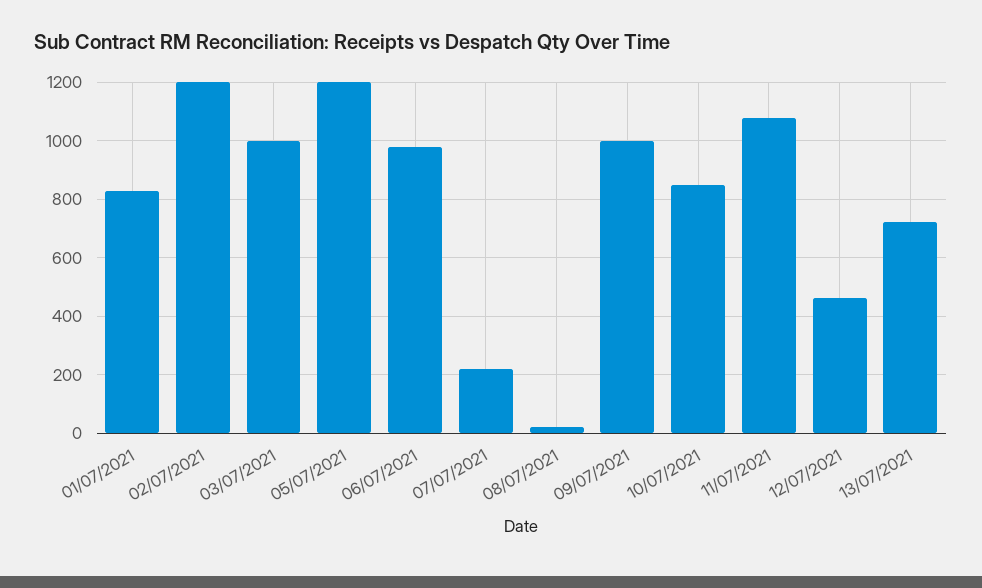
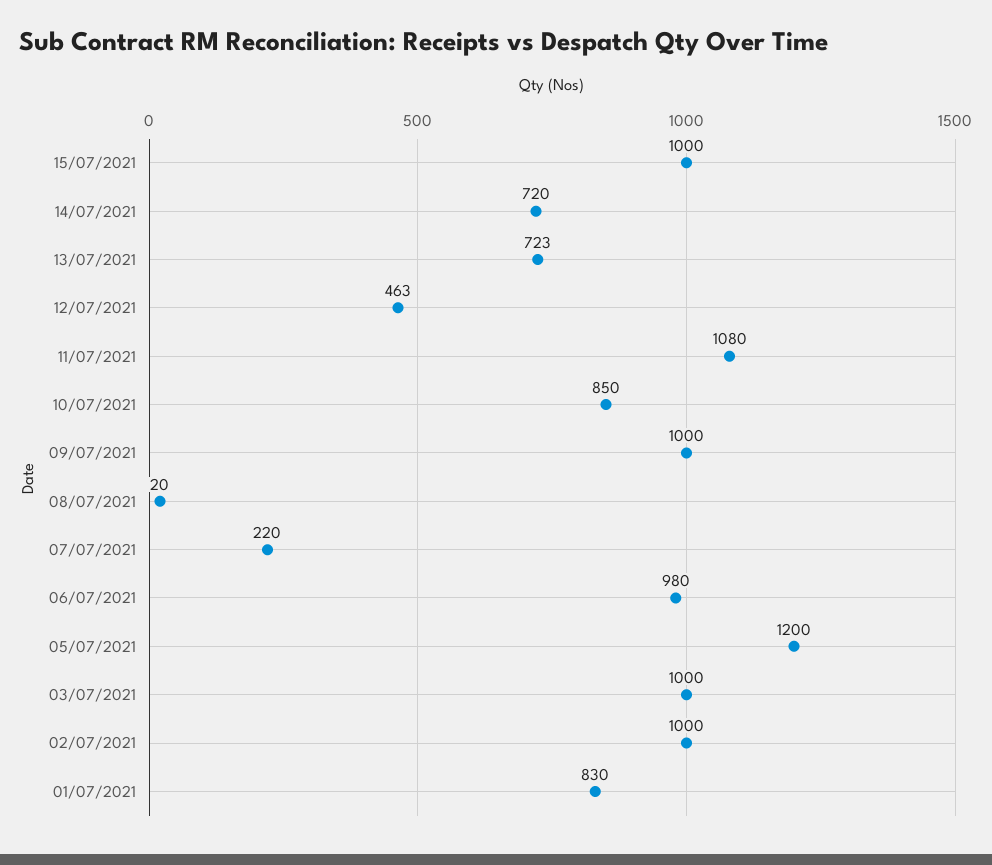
02/07/2021: 1200 -> 1000
15/07/2021: none -> 1000
14/07/2021: none -> 720

